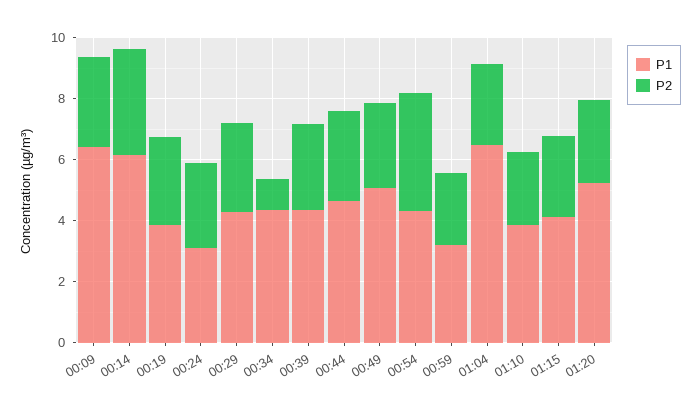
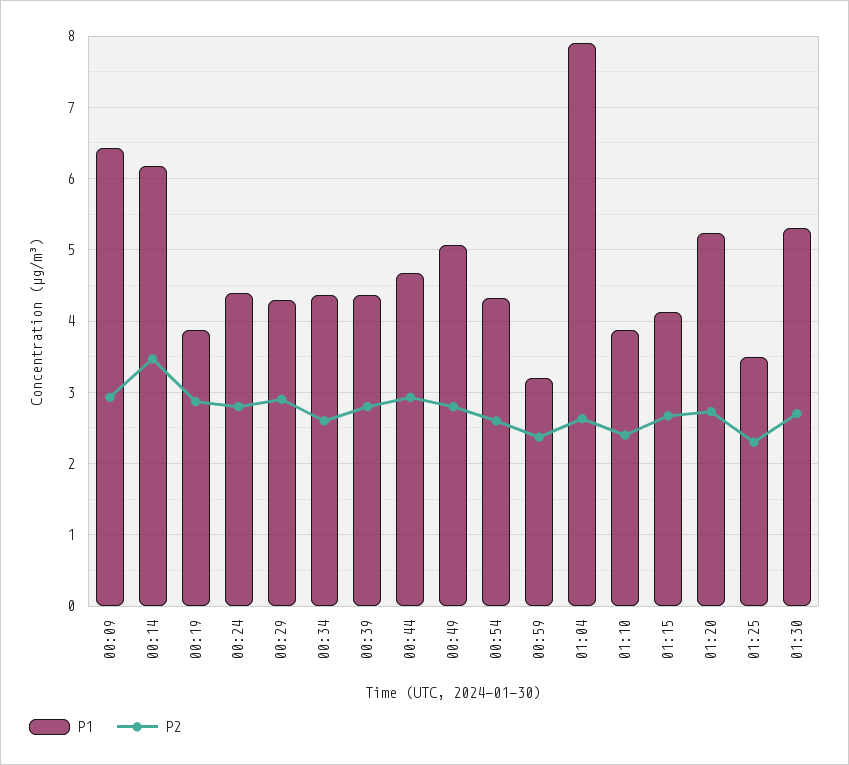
P1, 00:24: 3 -> 4.4
P2, 00:34: 1 -> 2.6
P2, 00:54: 4 -> 2.6
P1, 01:04: 6.5 -> 7.9
P1, 01:25: none -> 3.5
P2, 01:25: none -> 2.3
P1, 01:30: none -> 5.3
P2, 01:30: none -> 2.7

